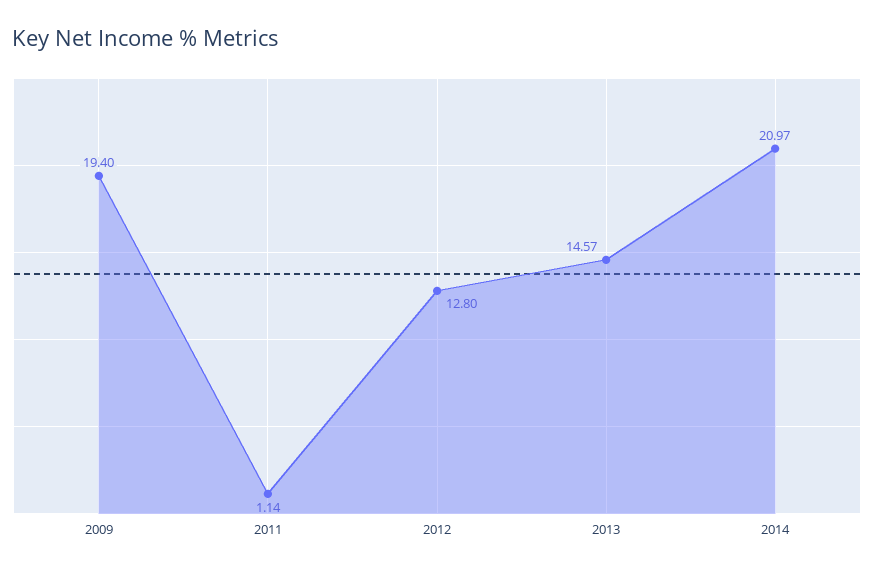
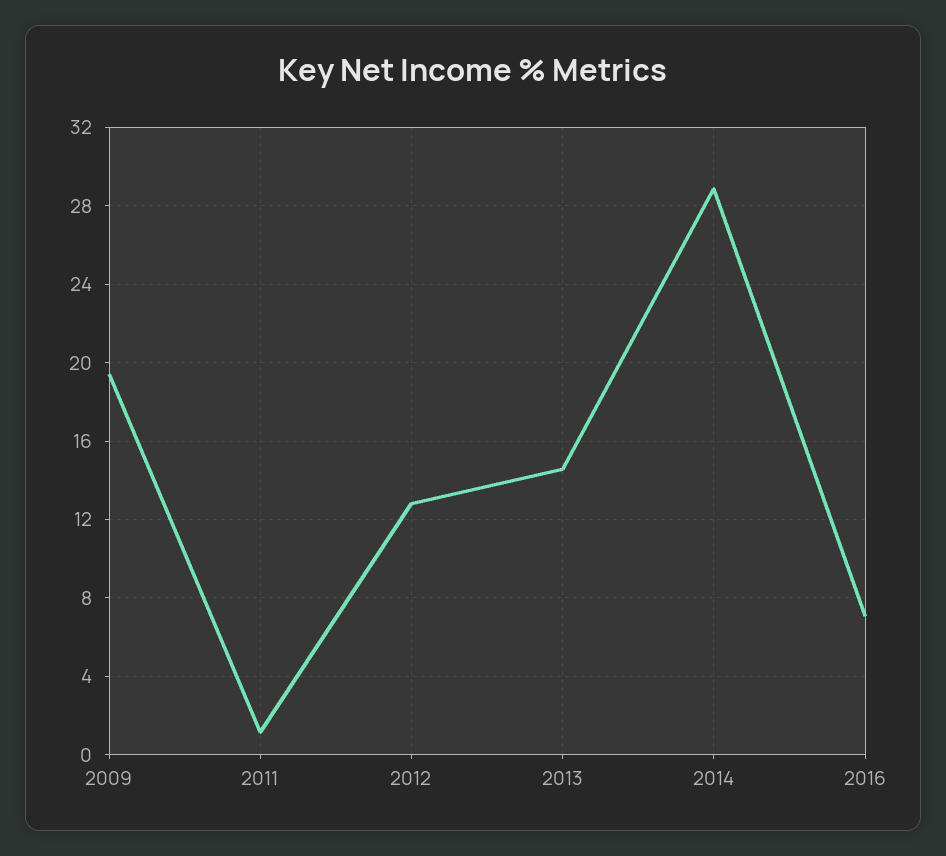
2014: 20.97 -> 29
2016: none -> 7

